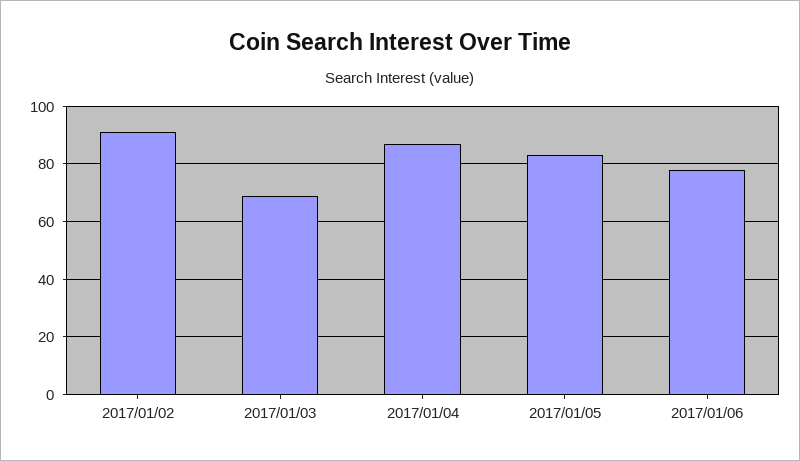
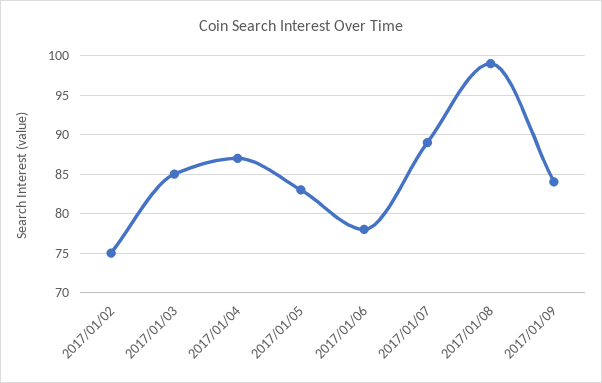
2017/01/02: 90 -> 75
2017/01/03: 70 -> 85
2017/01/07: none -> 89
2017/01/08: none -> 99
2017/01/09: none -> 84

